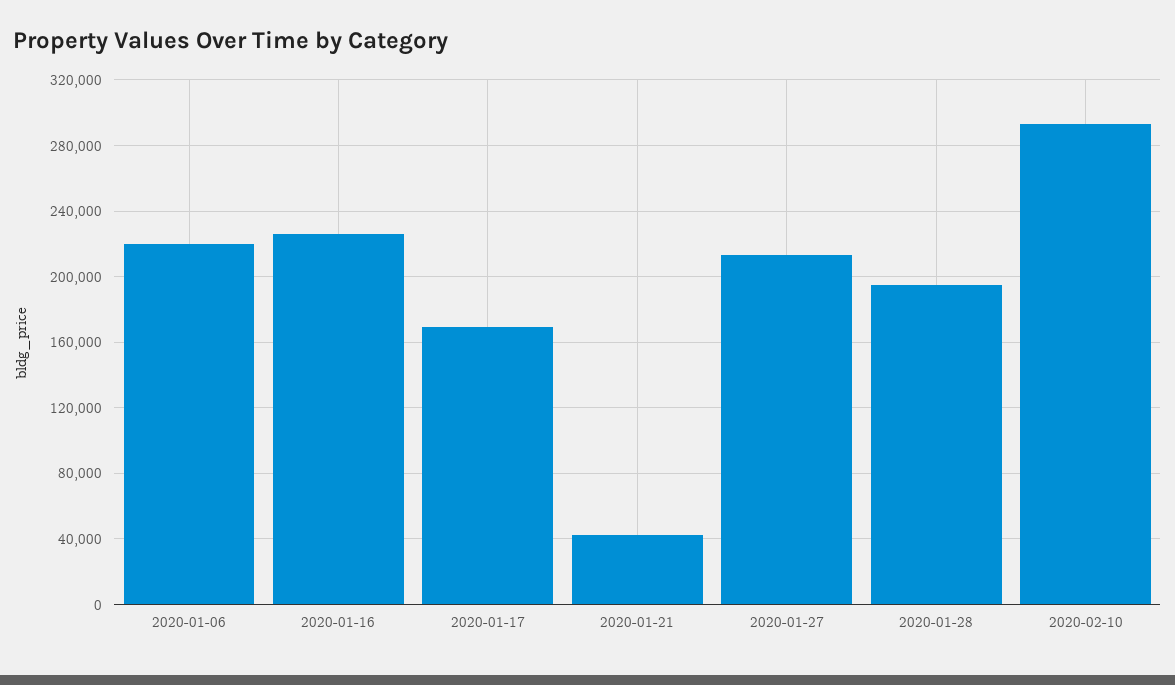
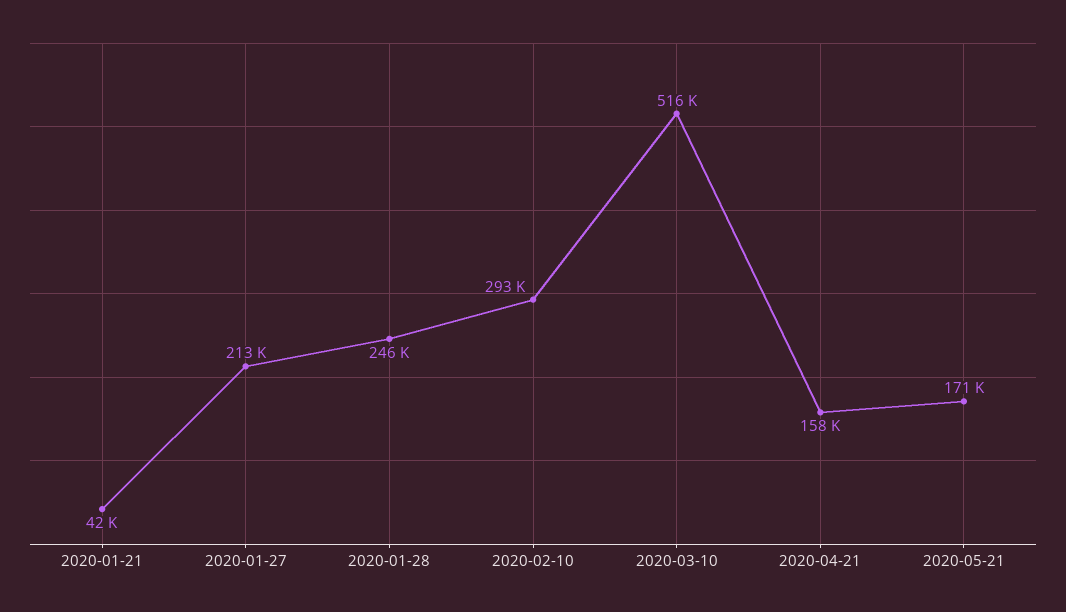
2020-01-06: 220000 -> none
2020-01-16: 225000 -> none
2020-01-17: 170000 -> none
2020-01-28: 195000 -> 246000
2020-03-10: none -> 516000
2020-04-21: none -> 158000
2020-05-21: none -> 171000

